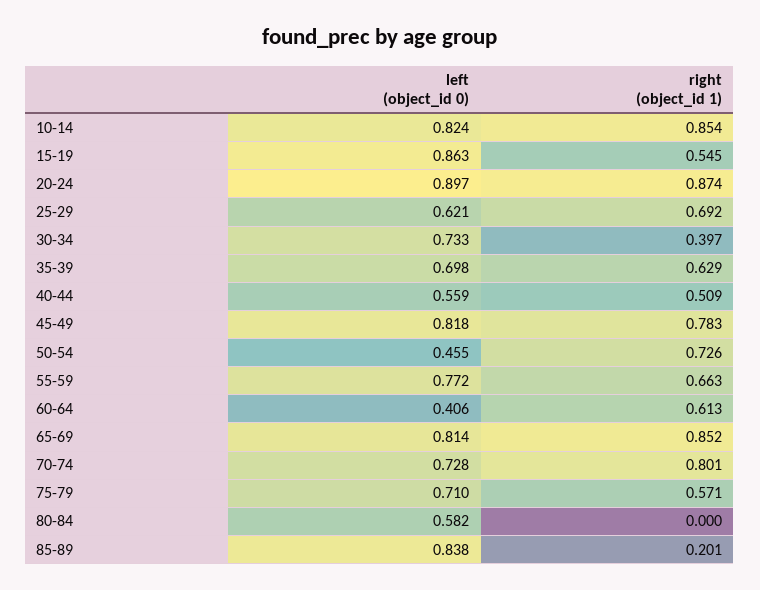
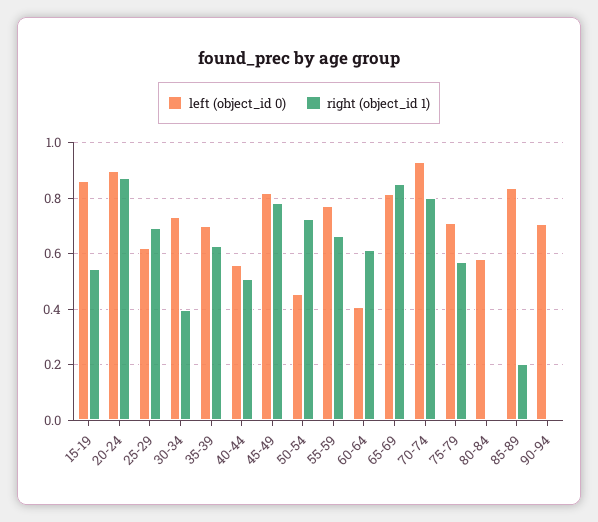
left (object_id 0), 10-14: 0.824 -> none
right (object_id 1), 10-14: 0.854 -> none
left (object_id 0), 70-74: 0.728 -> 0.925
left (object_id 0), 90-94: none -> 0.7
right (object_id 1), 90-94: none -> 0

